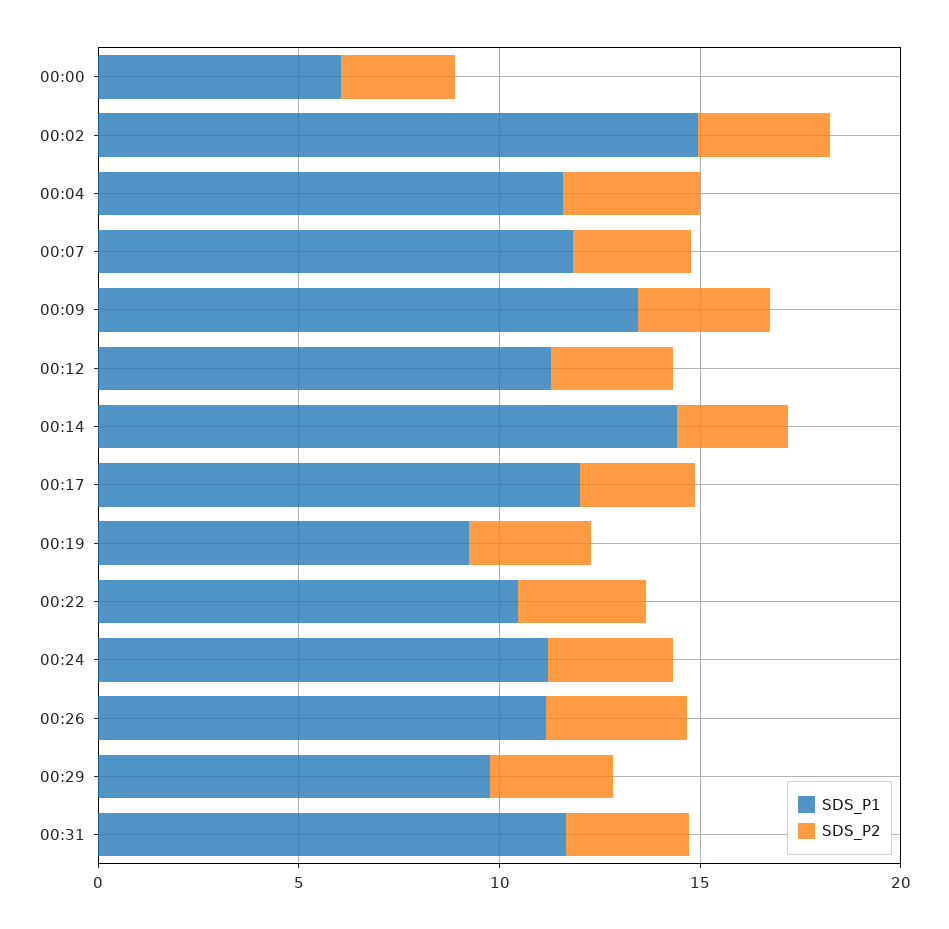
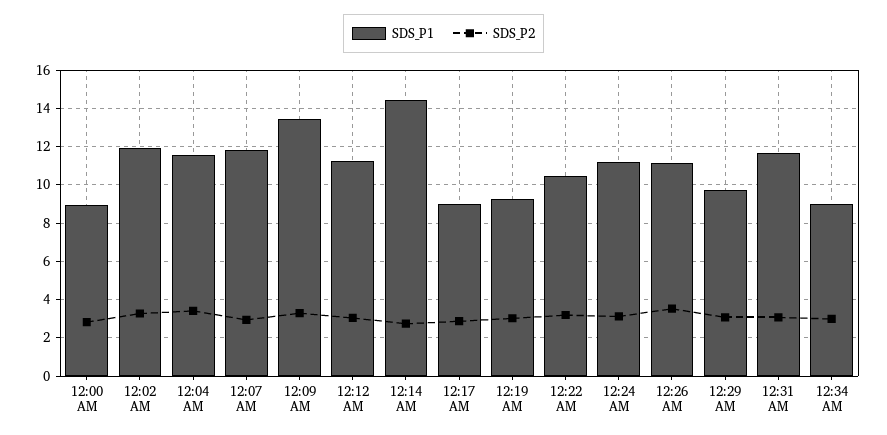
SDS_P1, 00:00: 6 -> 9
SDS_P1, 00:02: 15 -> 12
SDS_P1, 00:17: 12 -> 9
SDS_P1, 12:34 AM: none -> 9
SDS_P2, 12:34 AM: none -> 3

